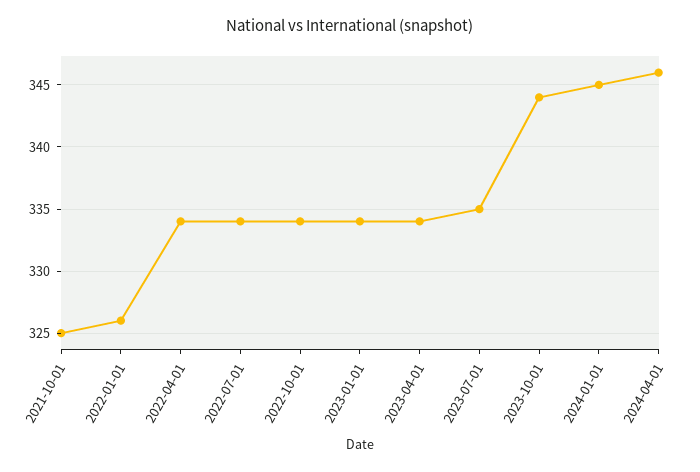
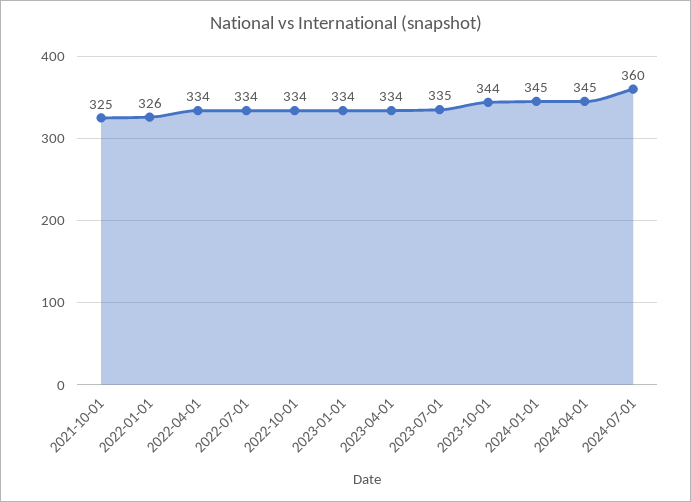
2024-04-01: 346 -> 345
2024-07-01: none -> 360

